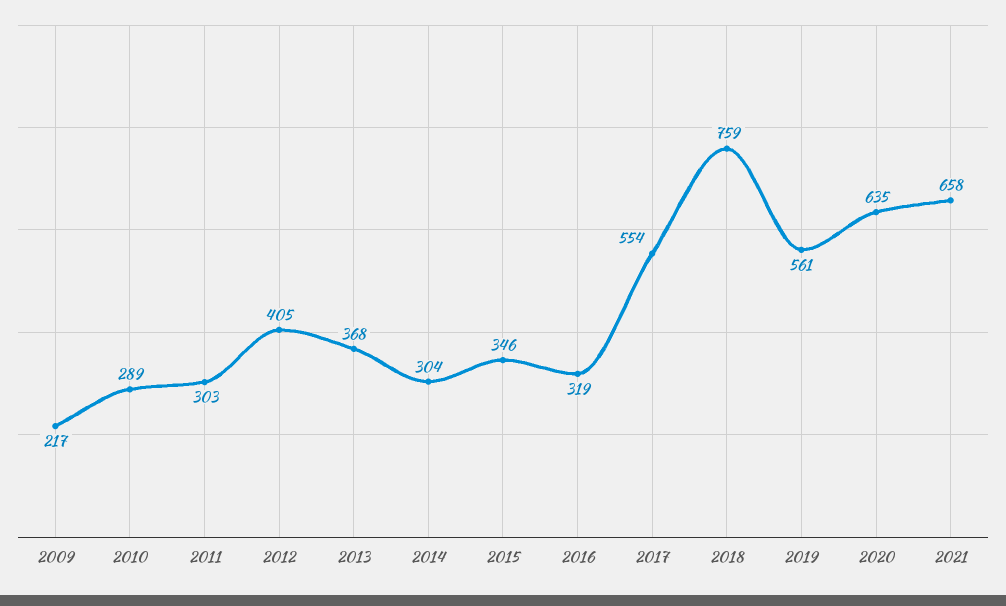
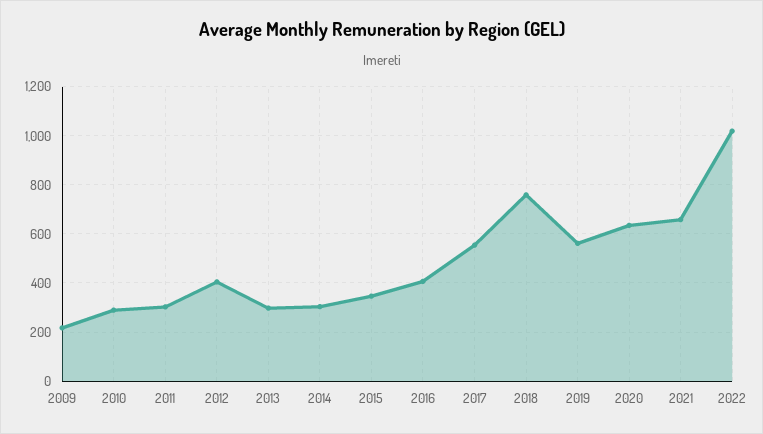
2013: 368 -> 300
2016: 319 -> 400
2022: none -> 1025

